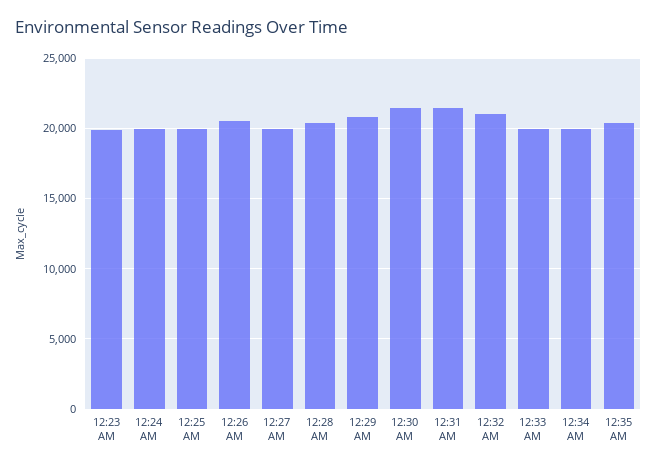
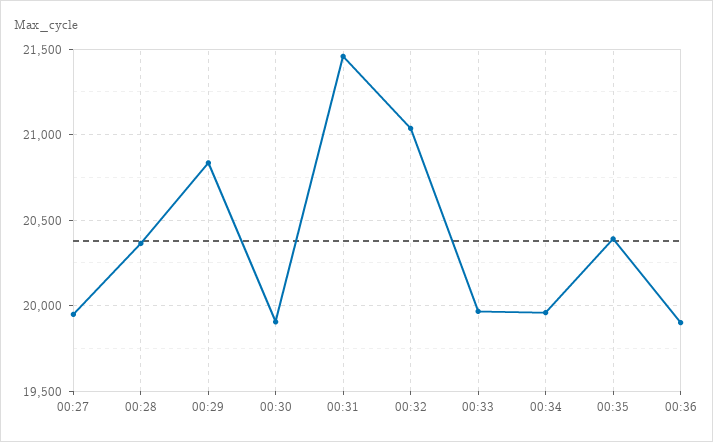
12:23 AM: 20000 -> none
12:24 AM: 20000 -> none
12:25 AM: 20000 -> none
12:26 AM: 20500 -> none
12:30 AM: 21500 -> 19900
00:36: none -> 19900

